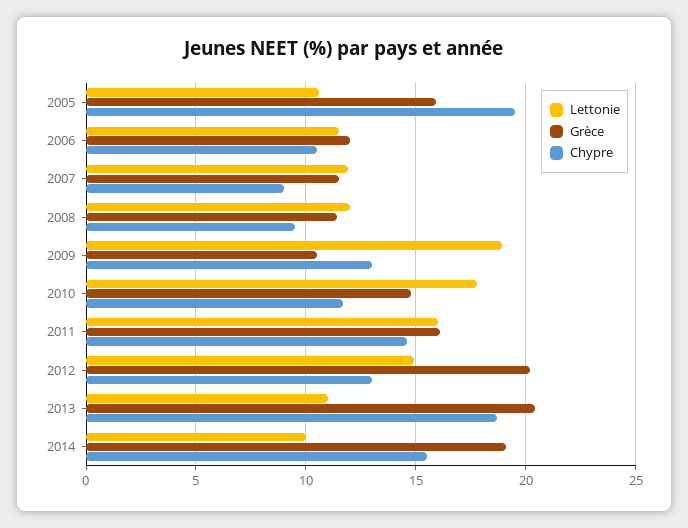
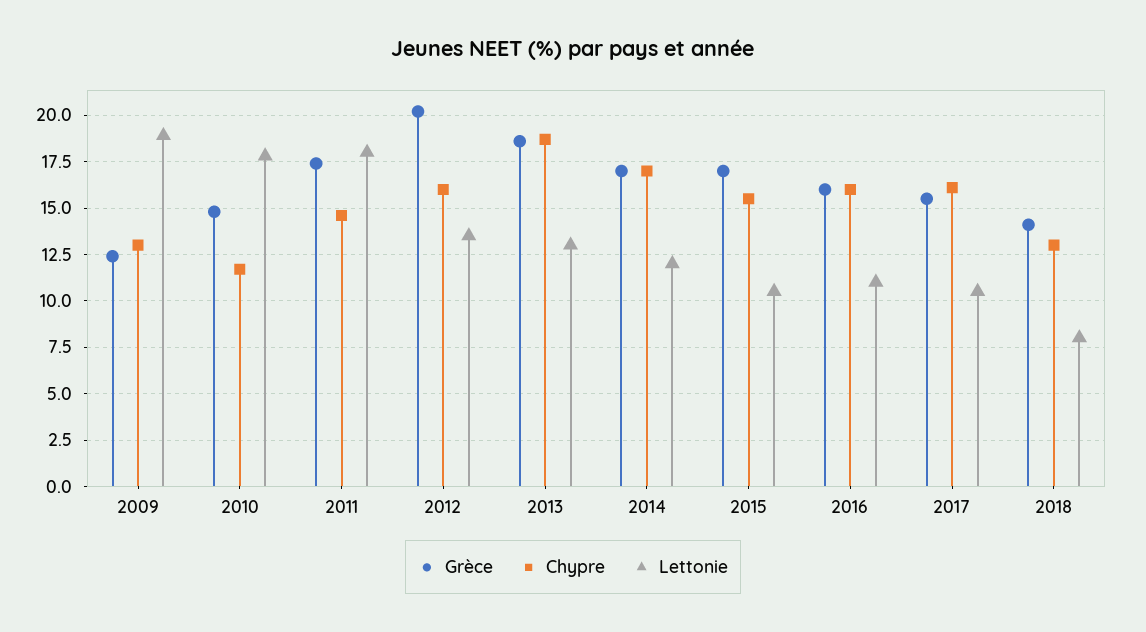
Lettonie, 2005: 10.5 -> none
Grèce, 2005: 16 -> none
Chypre, 2005: 19.5 -> none
Lettonie, 2006: 11.5 -> none
Grèce, 2006: 12 -> none
Chypre, 2006: 10.5 -> none
Lettonie, 2007: 12 -> none
Grèce, 2007: 11.5 -> none
Chypre, 2007: 9 -> none
Lettonie, 2008: 12 -> none
Grèce, 2008: 11.5 -> none
Chypre, 2008: 9.5 -> none
Grèce, 2009: 10.5 -> 12.5
Lettonie, 2011: 16 -> 18
Grèce, 2011: 16 -> 17.5
Lettonie, 2012: 15 -> 13.5
Chypre, 2012: 13 -> 16
Lettonie, 2013: 11 -> 13
Grèce, 2013: 20.5 -> 18.5
Lettonie, 2014: 10 -> 12
Grèce, 2014: 19 -> 17
Chypre, 2014: 15.5 -> 17
Grèce, 2015: none -> 17
Chypre, 2015: none -> 15.5
Lettonie, 2015: none -> 10.5
Grèce, 2016: none -> 16
Chypre, 2016: none -> 16
Lettonie, 2016: none -> 11
Grèce, 2017: none -> 15.5
Chypre, 2017: none -> 16
Lettonie, 2017: none -> 10.5
Grèce, 2018: none -> 14
Chypre, 2018: none -> 13
Lettonie, 2018: none -> 8

